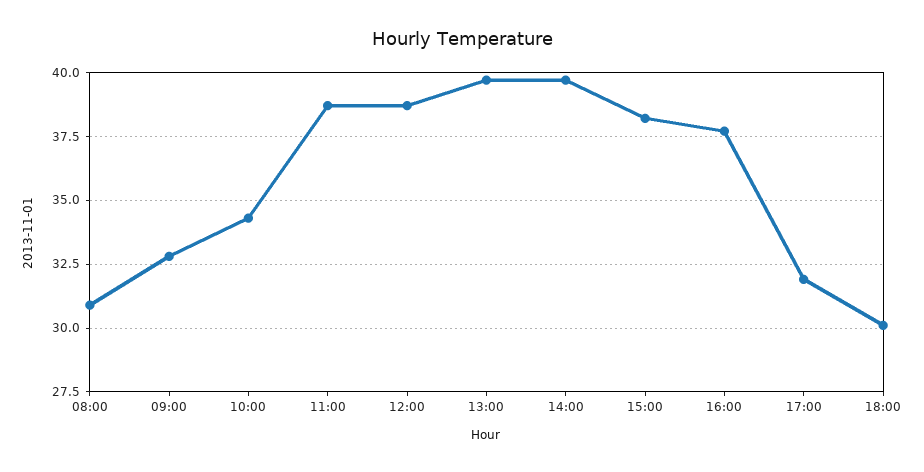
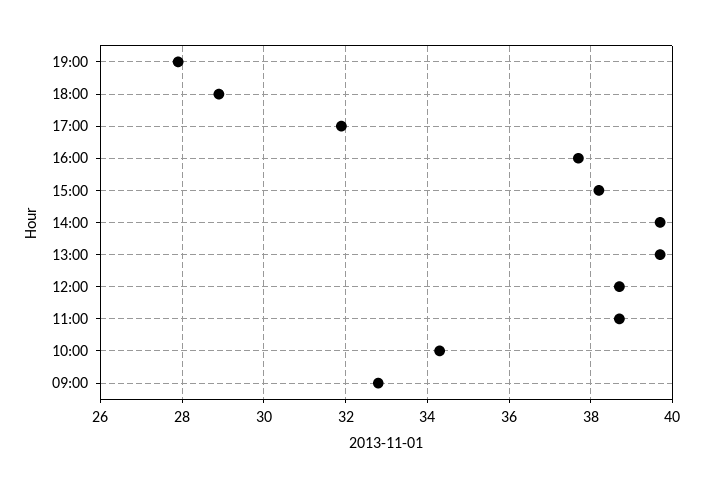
08:00: 31 -> none
18:00: 30 -> 29
19:00: none -> 28

